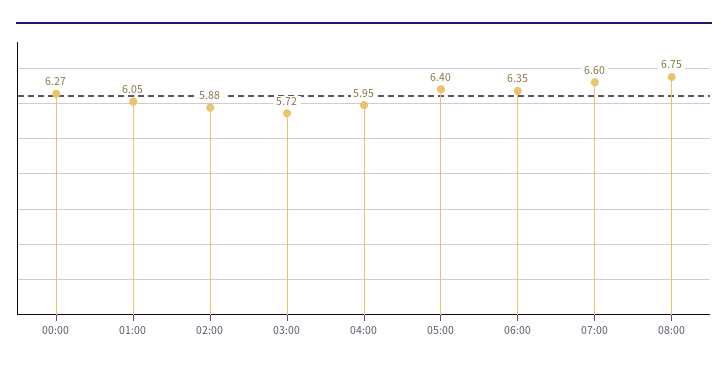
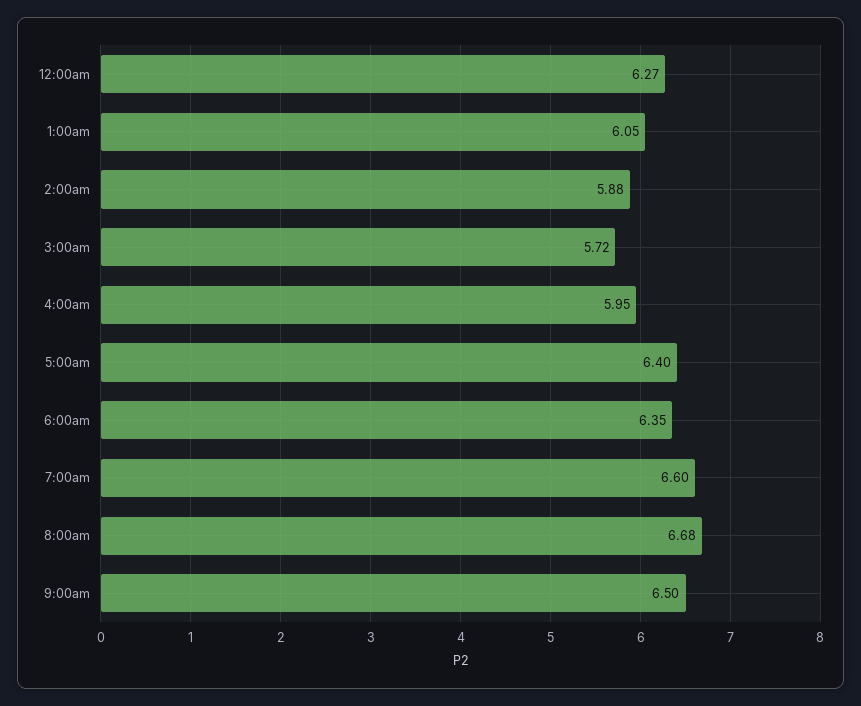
08:00: 6.75 -> 6.68
9:00am: none -> 6.5

